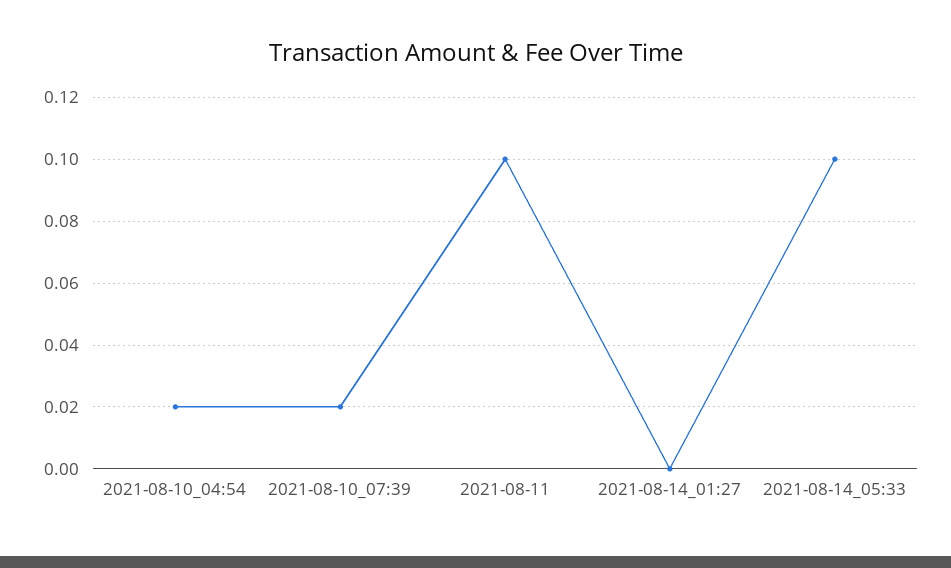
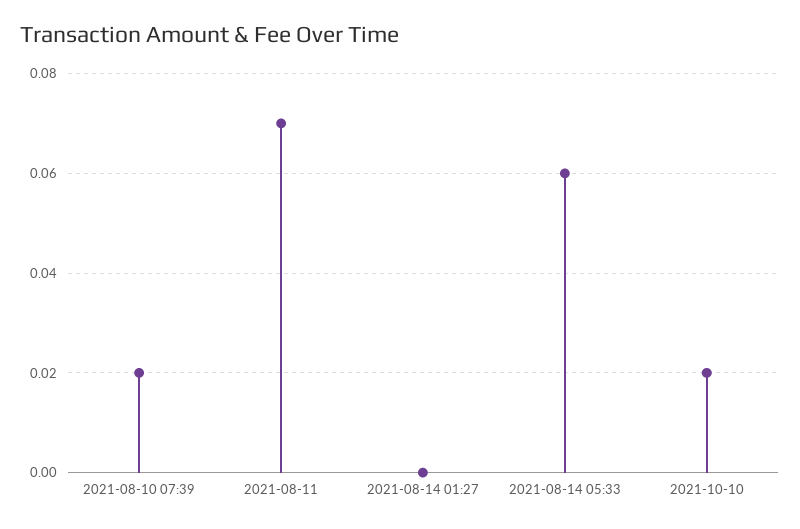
2021-08-10_04:54: 0.02 -> none
2021-08-11: 0.1 -> 0.07
2021-08-14_05:33: 0.1 -> 0.06
2021-10-10: none -> 0.02

